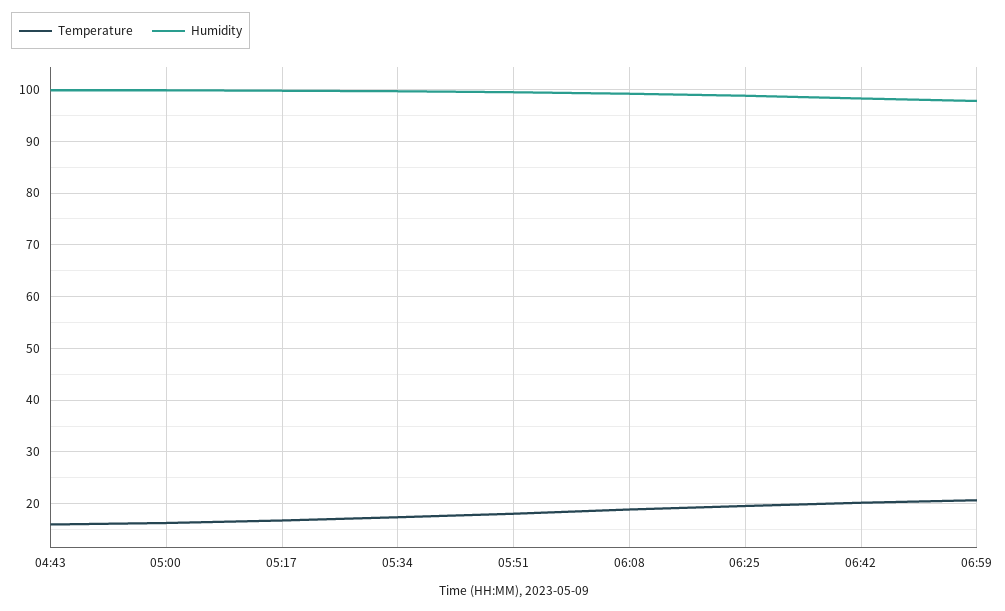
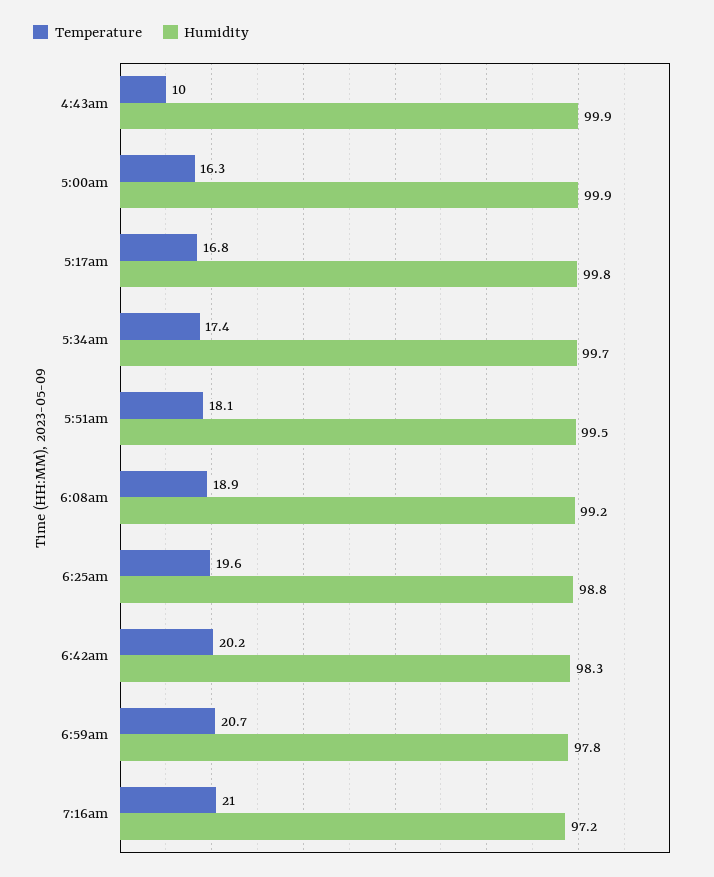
Temperature, 04:43: 16 -> 10
Temperature, 7:16am: none -> 21
Humidity, 7:16am: none -> 97.2

